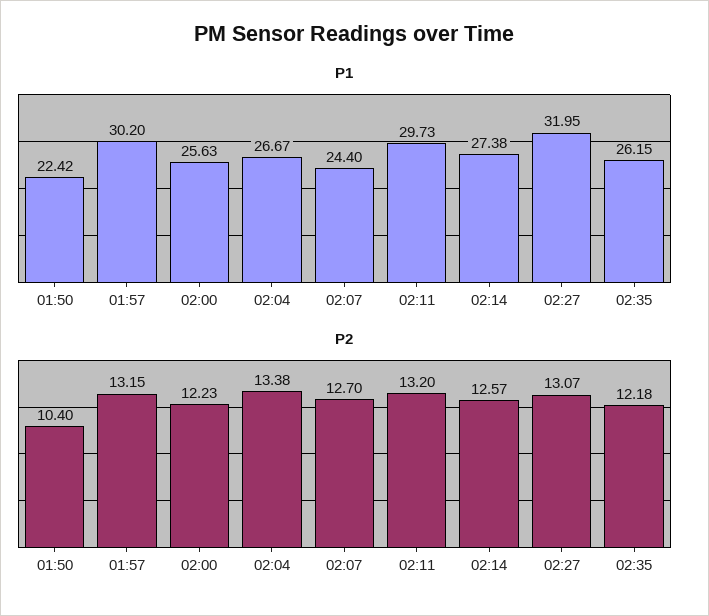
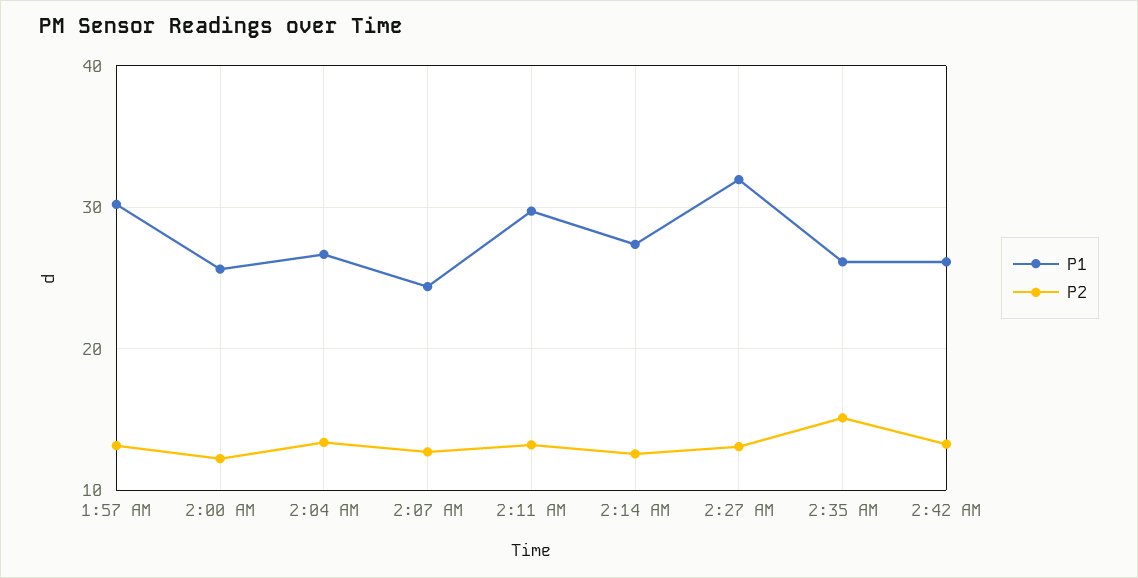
P1, 01:50: 22.42 -> none
P2, 01:50: 10.4 -> none
P2, 02:35: 12.18 -> 15
P1, 2:42 AM: none -> 26
P2, 2:42 AM: none -> 13

